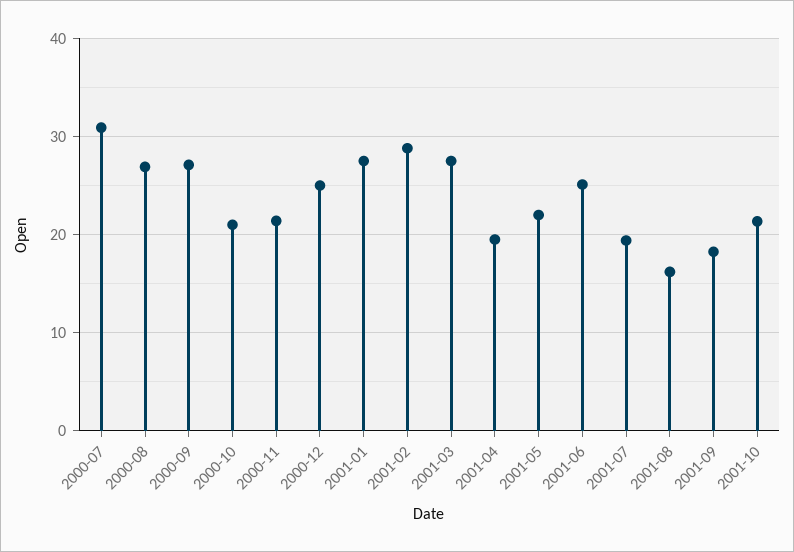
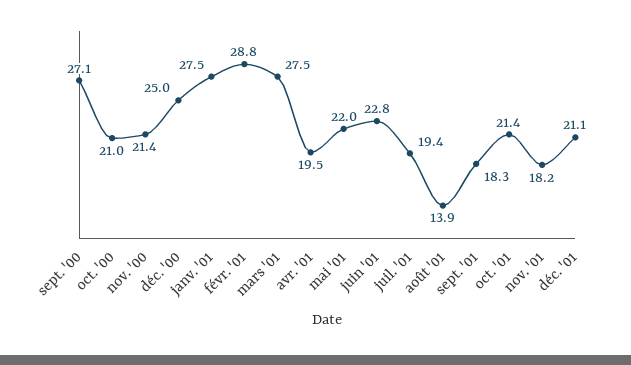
2000-07: 31 -> none
2000-08: 27 -> none
2001-06: 25 -> 22.8
2001-08: 16 -> 13.9
nov. '01: none -> 18.2
déc. '01: none -> 21.1

